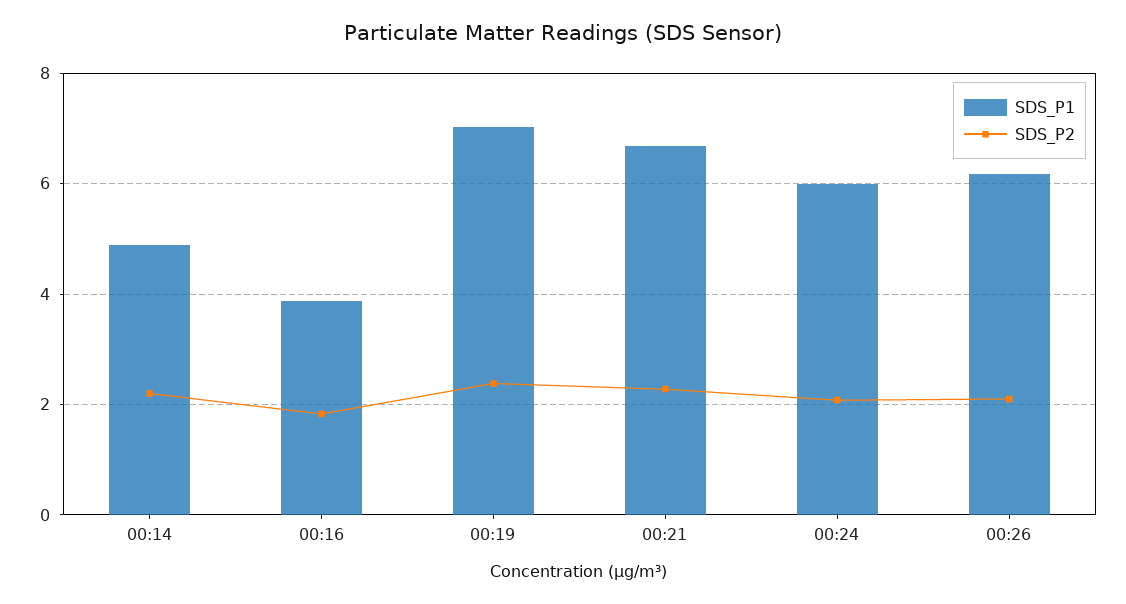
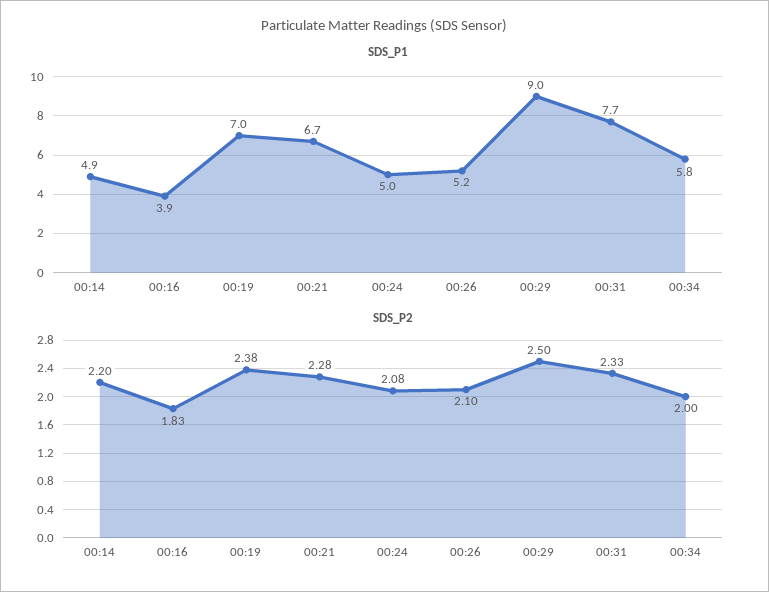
SDS_P1, 00:24: 6 -> 5
SDS_P1, 00:26: 6.2 -> 5.2
SDS_P1, 00:29: none -> 9
SDS_P1, 00:31: none -> 7.7
SDS_P1, 00:34: none -> 5.8
SDS_P2, 00:29: none -> 2.5
SDS_P2, 00:31: none -> 2.33
SDS_P2, 00:34: none -> 2

